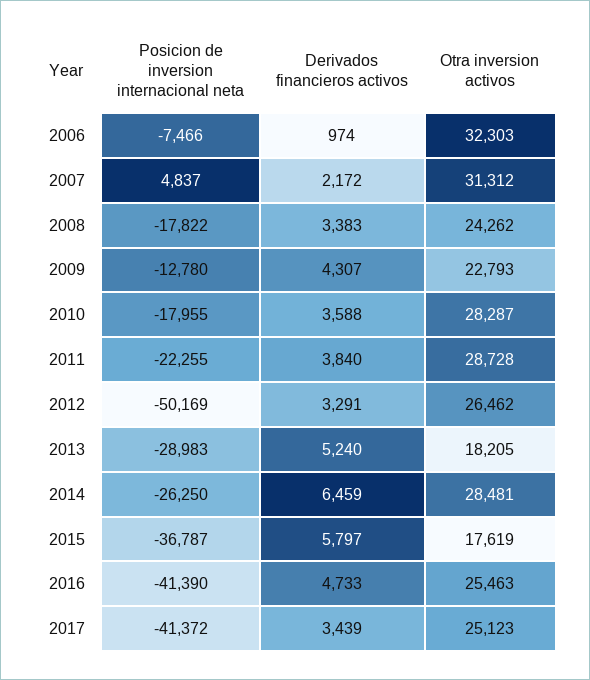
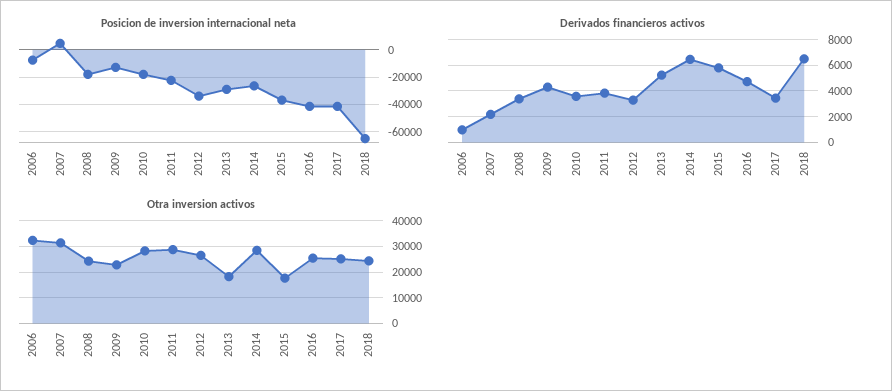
Posicion de inversion internacional neta, 2012: -50169 -> -35000
Posicion de inversion internacional neta, 2018: none -> -65000
Derivados financieros activos, 2018: none -> 6500
Otra inversion activos, 2018: none -> 25000

